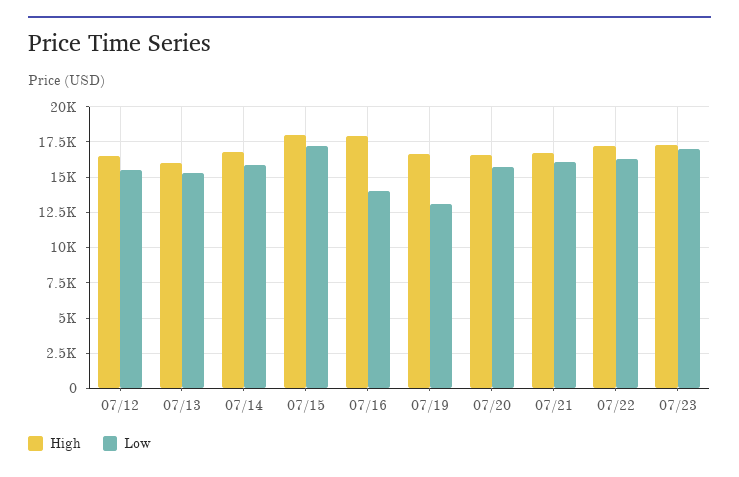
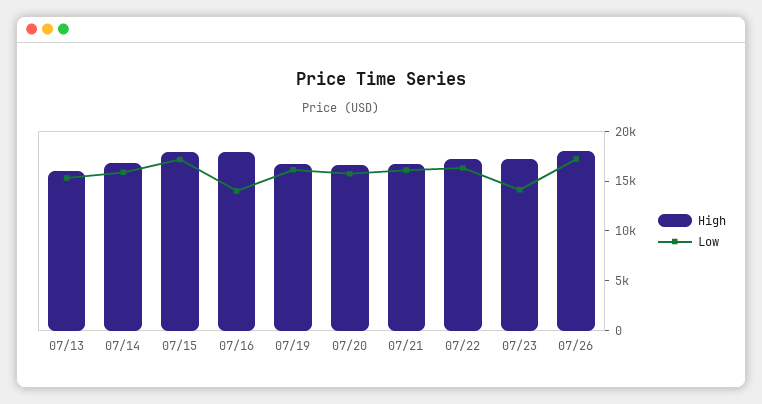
High, 07/12: 16500 -> none
Low, 07/12: 15500 -> none
Low, 07/19: 13000 -> 16000
Low, 07/23: 17000 -> 14000
High, 07/26: none -> 18000
Low, 07/26: none -> 17000

